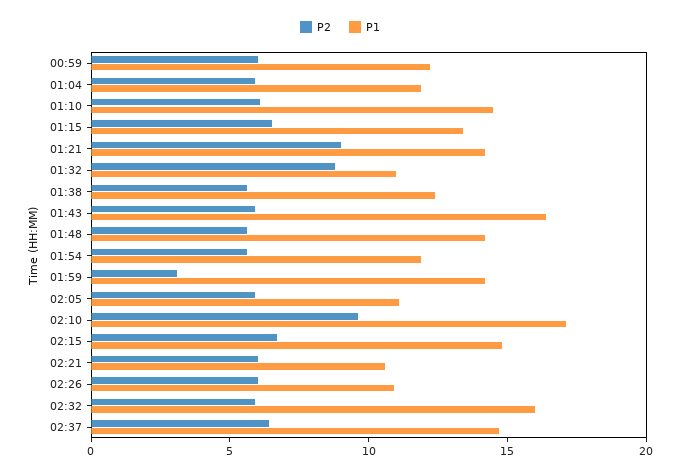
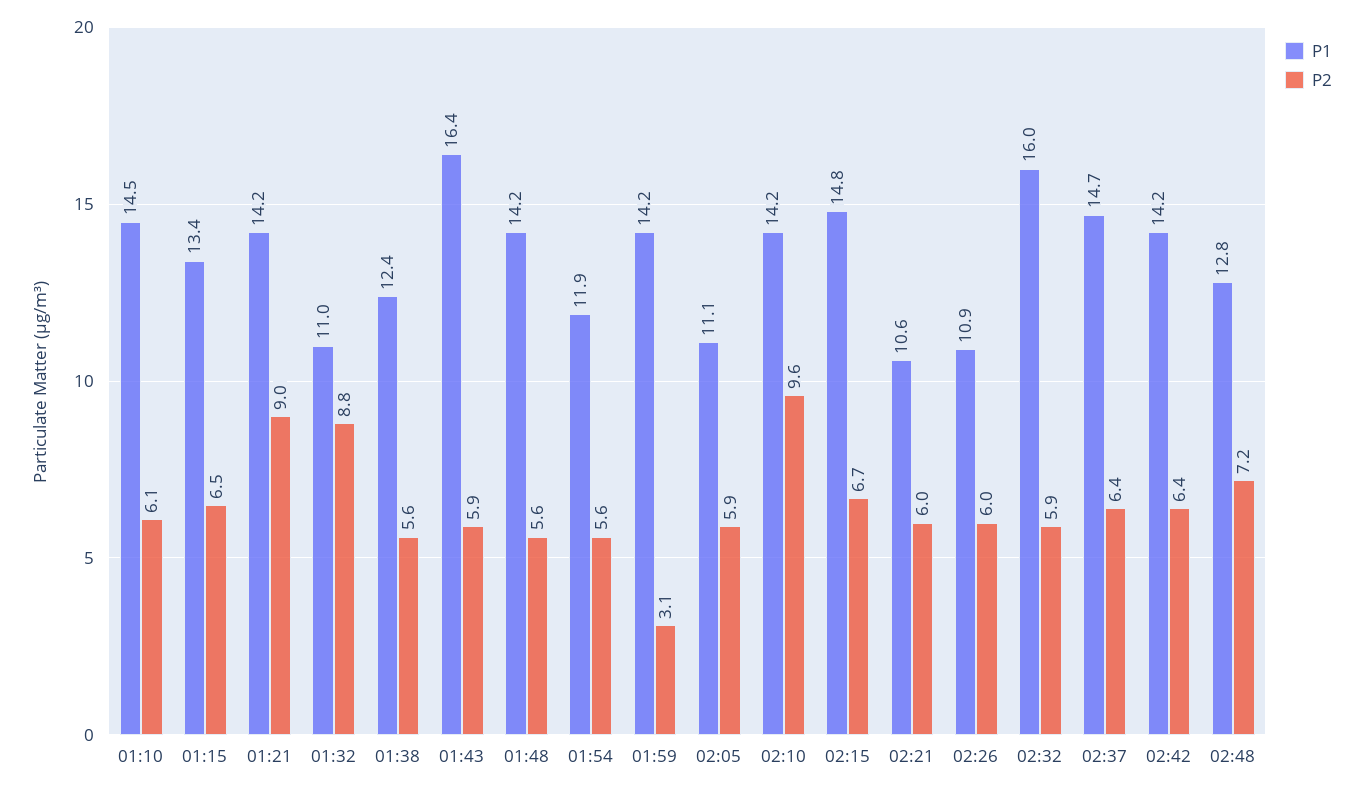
P2, 00:59: 6 -> none
P1, 00:59: 12 -> none
P2, 01:04: 6 -> none
P1, 01:04: 12 -> none
P1, 02:10: 17 -> 14.2
P1, 02:42: none -> 14.2
P2, 02:42: none -> 6.4
P1, 02:48: none -> 12.8
P2, 02:48: none -> 7.2

